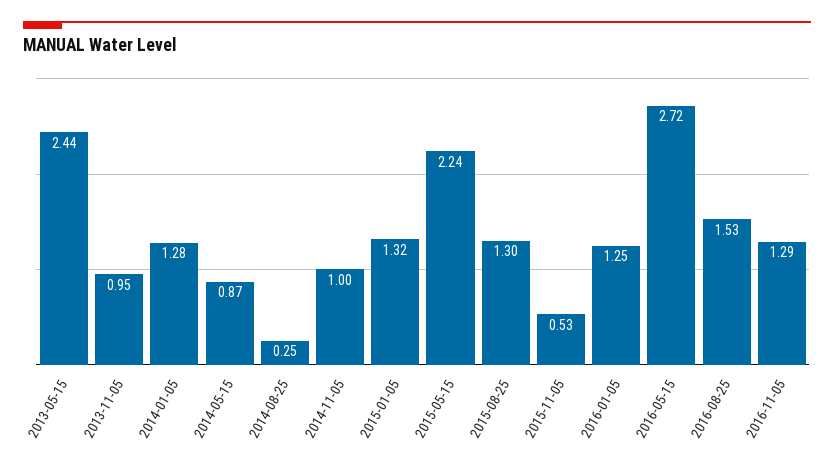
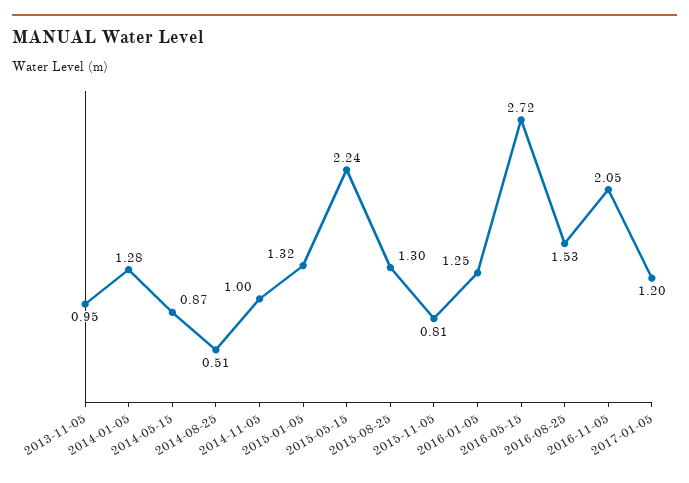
2013-05-15: 2.44 -> none
2014-08-25: 0.25 -> 0.51
2015-11-05: 0.53 -> 0.81
2016-11-05: 1.29 -> 2.05
2017-01-05: none -> 1.2

